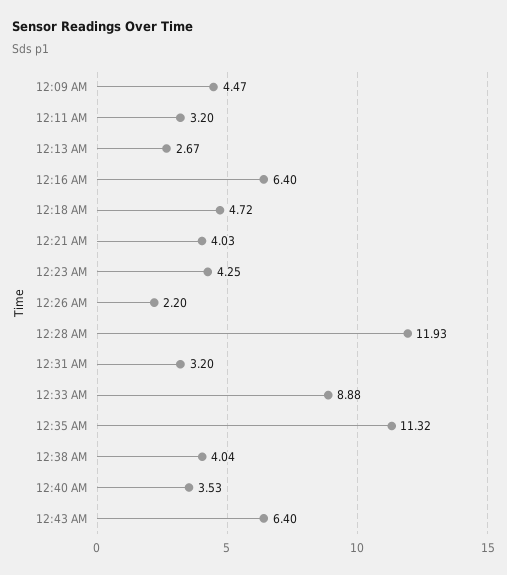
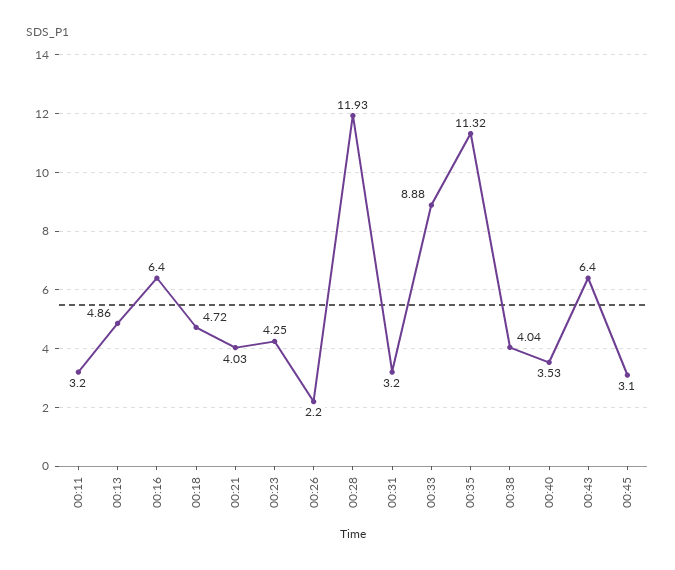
12:09 AM: 4.47 -> none
12:13 AM: 2.67 -> 4.86
00:45: none -> 3.1

